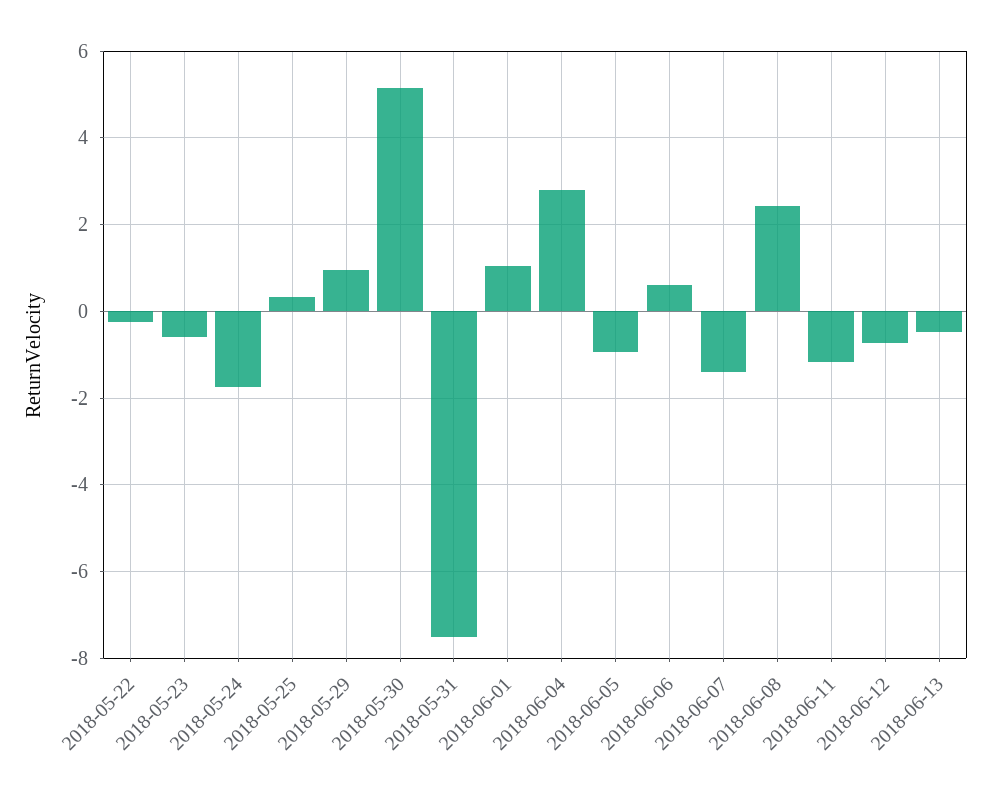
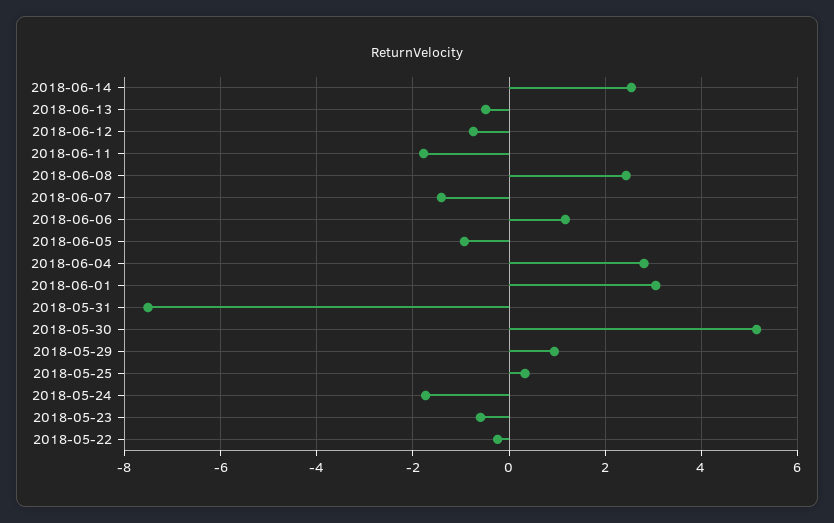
2018-06-01: 1 -> 3
2018-06-06: 0.6 -> 1.2
2018-06-11: -1.2 -> -1.8
2018-06-14: none -> 2.6

